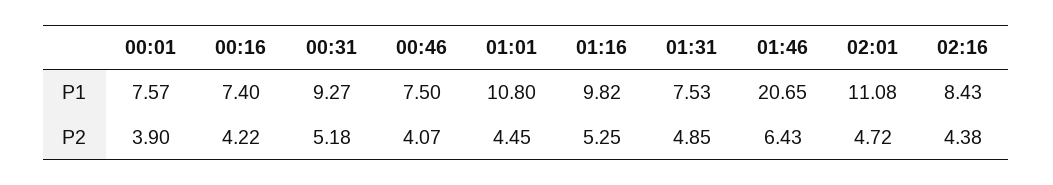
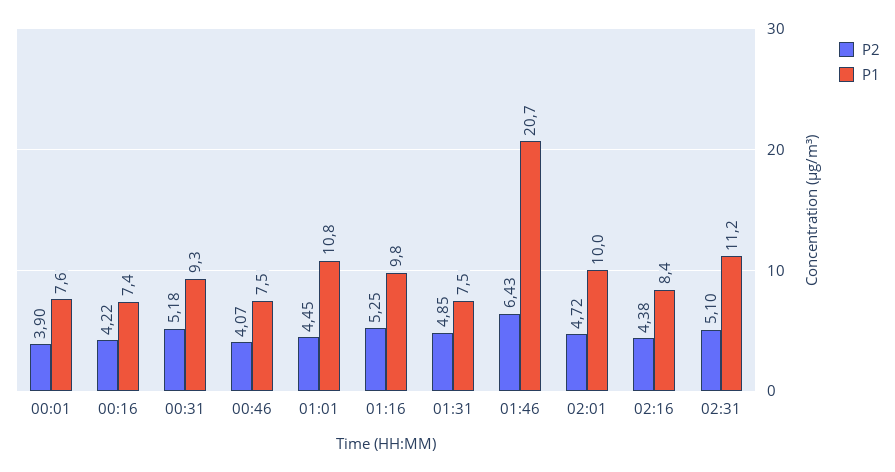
P1, 02:01: 11.08 -> 10
P2, 02:31: none -> 5.1
P1, 02:31: none -> 11.2

